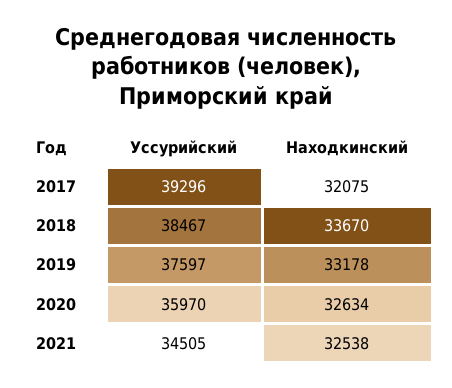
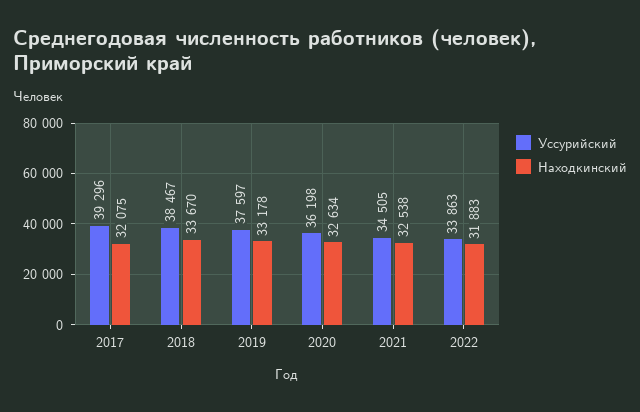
Уссурийский, 2020: 35970 -> 36198
Уссурийский, 2022: none -> 33863
Находкинский, 2022: none -> 31883

